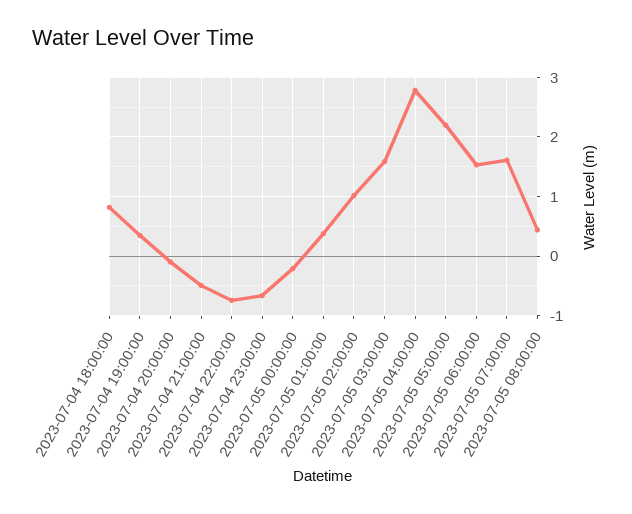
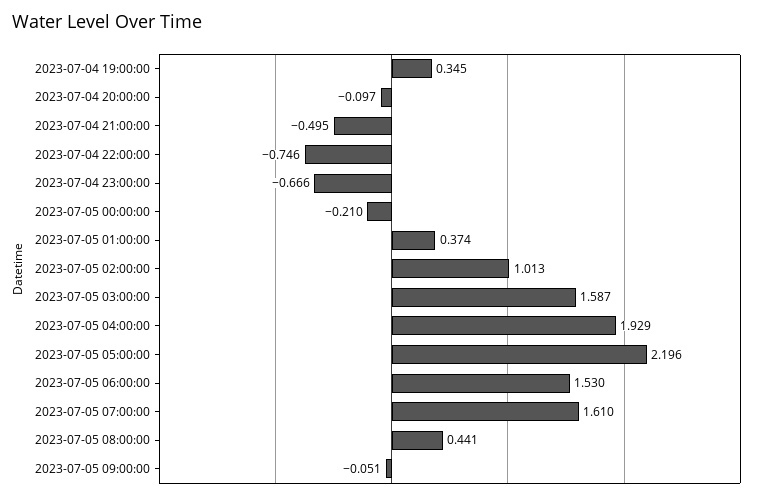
2023-07-04 18:00:00: 0.8 -> none
2023-07-05 04:00:00: 2.8 -> 1.929
2023-07-05 09:00:00: none -> -0.051

